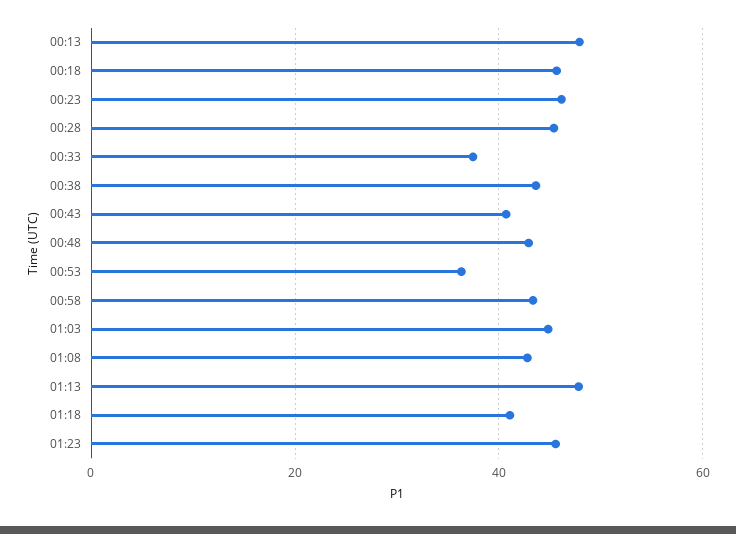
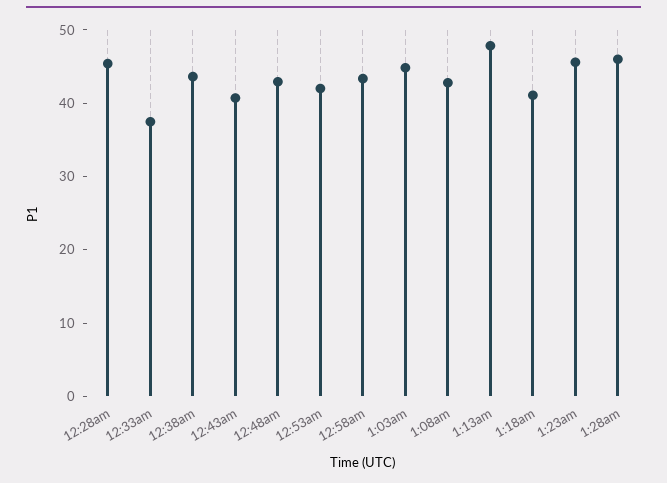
00:13: 48 -> none
00:18: 46 -> none
00:23: 46 -> none
00:53: 36 -> 42
1:28am: none -> 46

